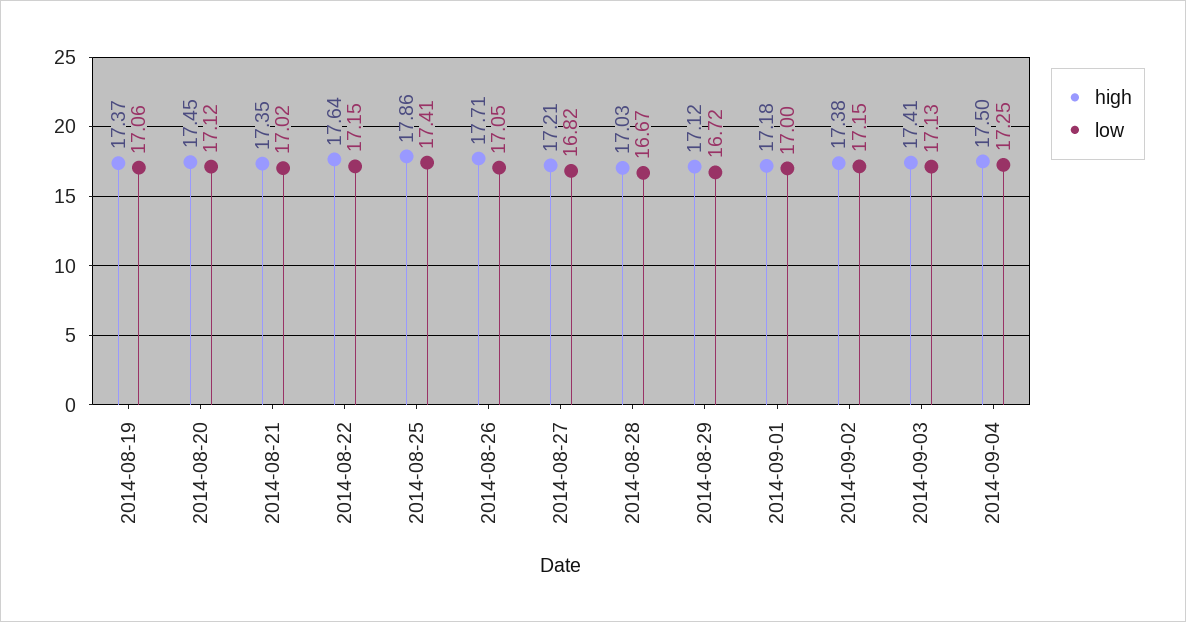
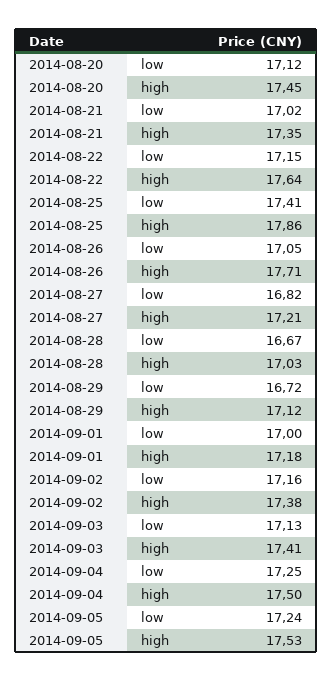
high, 2014-08-19: 17.37 -> none
low, 2014-08-19: 17.06 -> none
low, 2014-09-02: 17.15 -> 17.16
low, 2014-09-05: none -> 17.24
high, 2014-09-05: none -> 17.53

